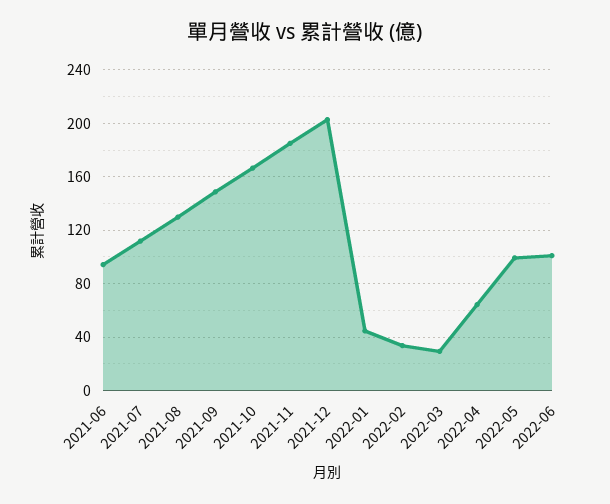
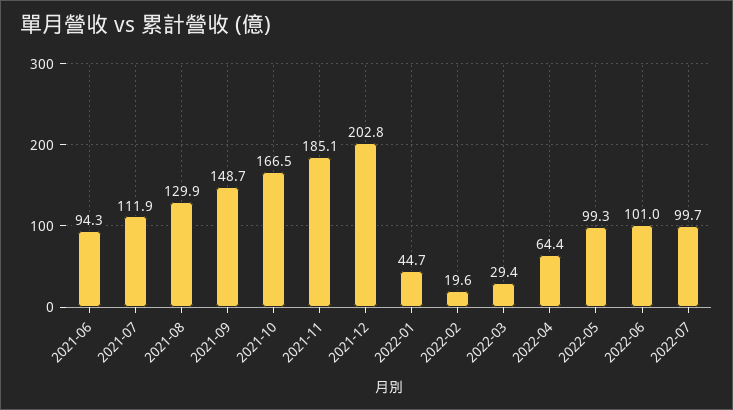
2022-02: 35 -> 19.6
2022-07: none -> 99.7

